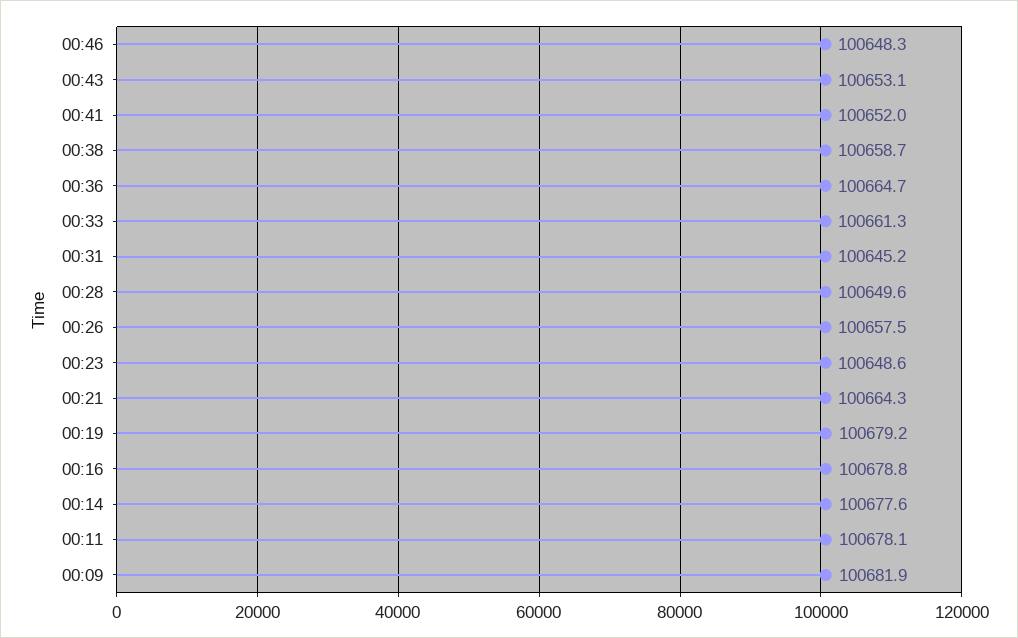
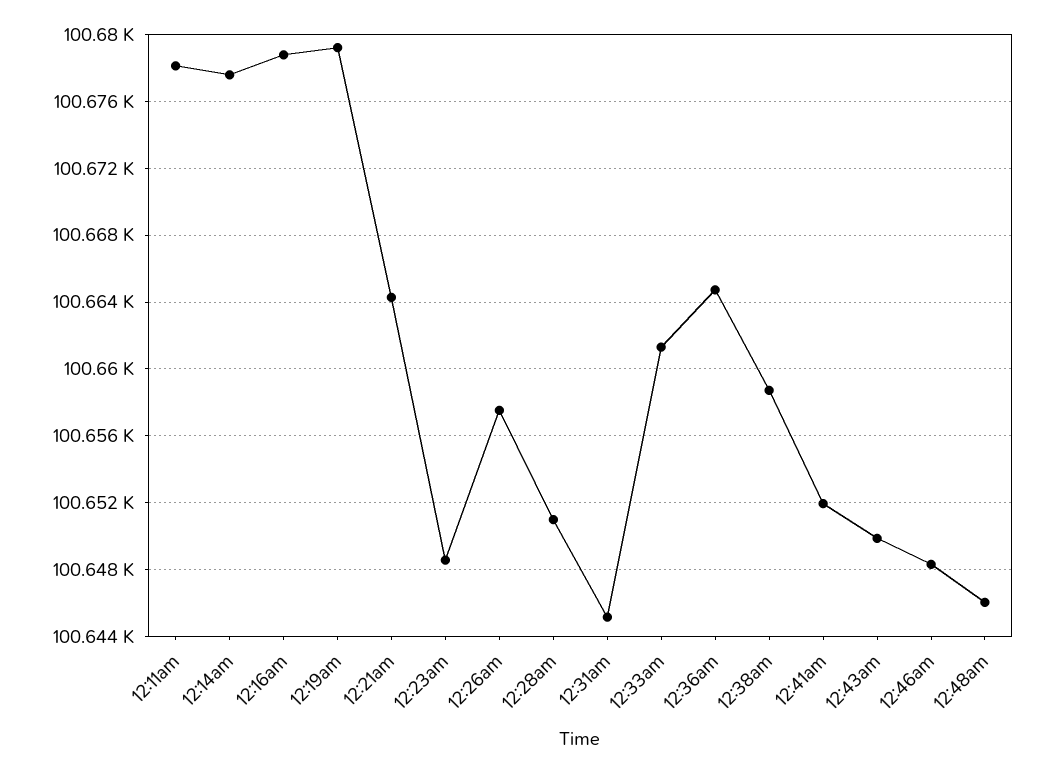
00:43: 100653.1 -> 100650
00:28: 100649.6 -> 100651
00:09: 100681.9 -> none
12:48am: none -> 100646

